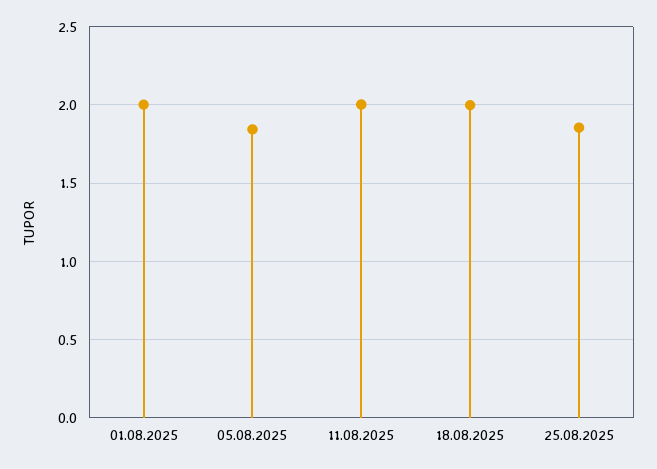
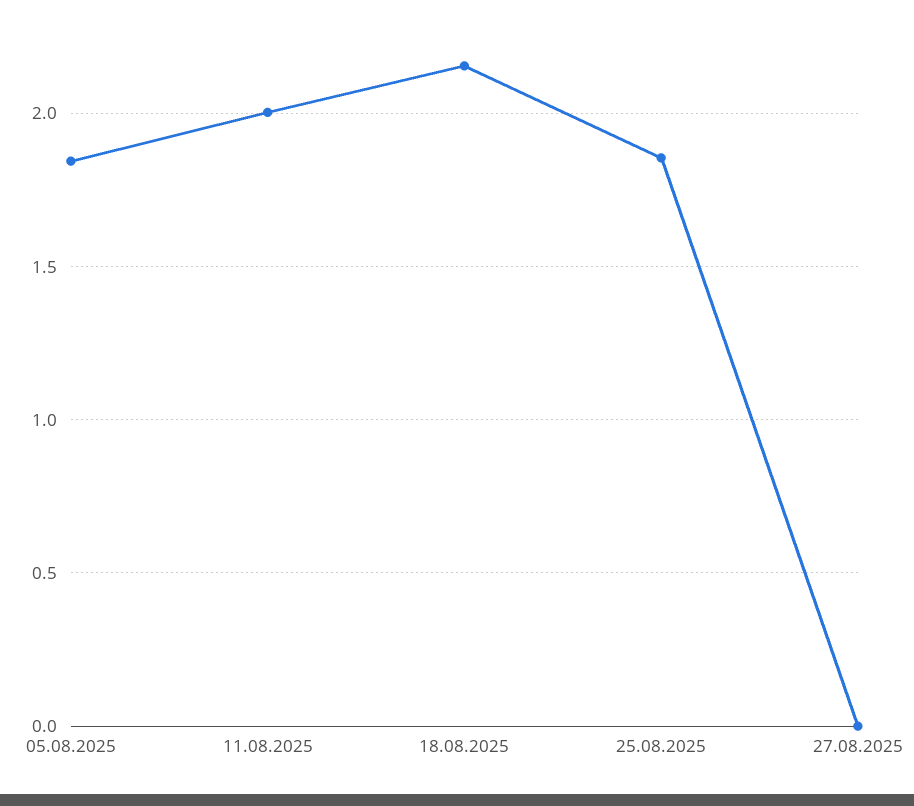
01.08.2025: 2 -> none
18.08.2025: 2 -> 2.15
27.08.2025: none -> 0

